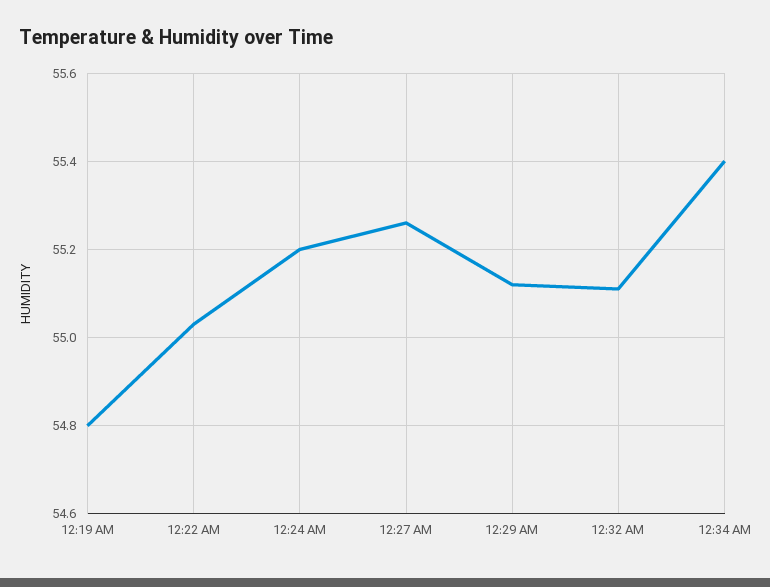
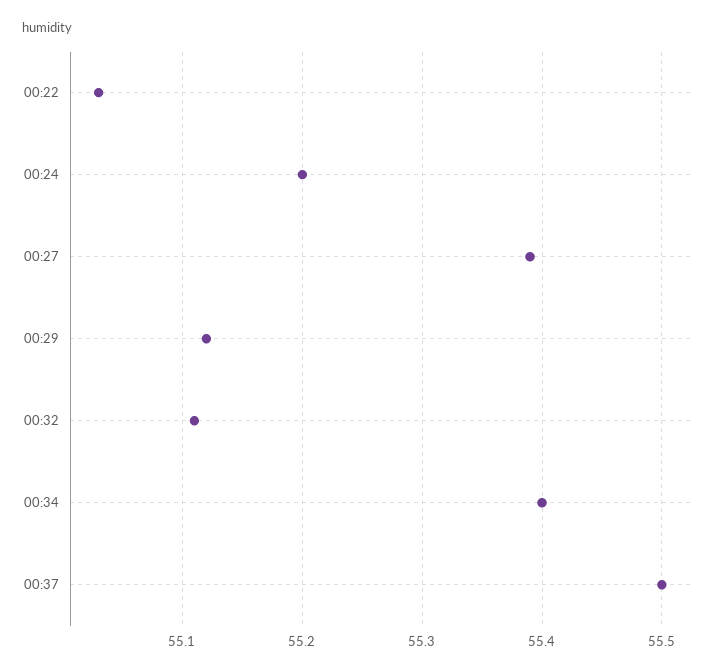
12:19 AM: 54.8 -> none
12:27 AM: 55.25 -> 55.39
00:37: none -> 55.5

